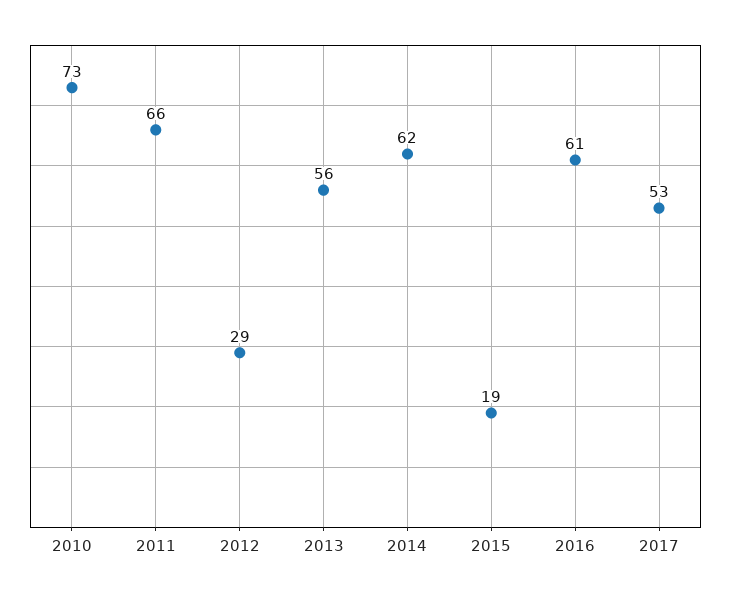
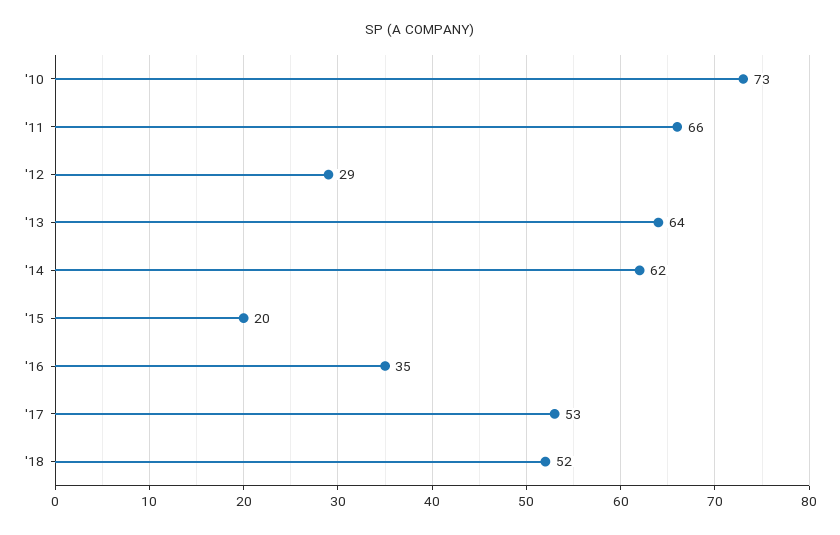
2013: 56 -> 64
2015: 19 -> 20
2016: 61 -> 35
'18: none -> 52

